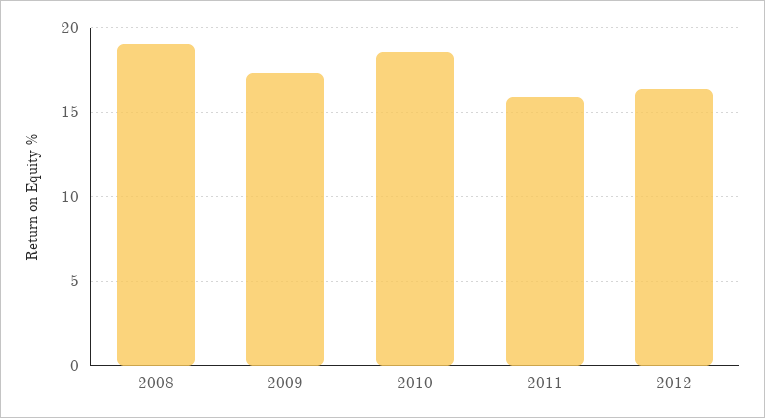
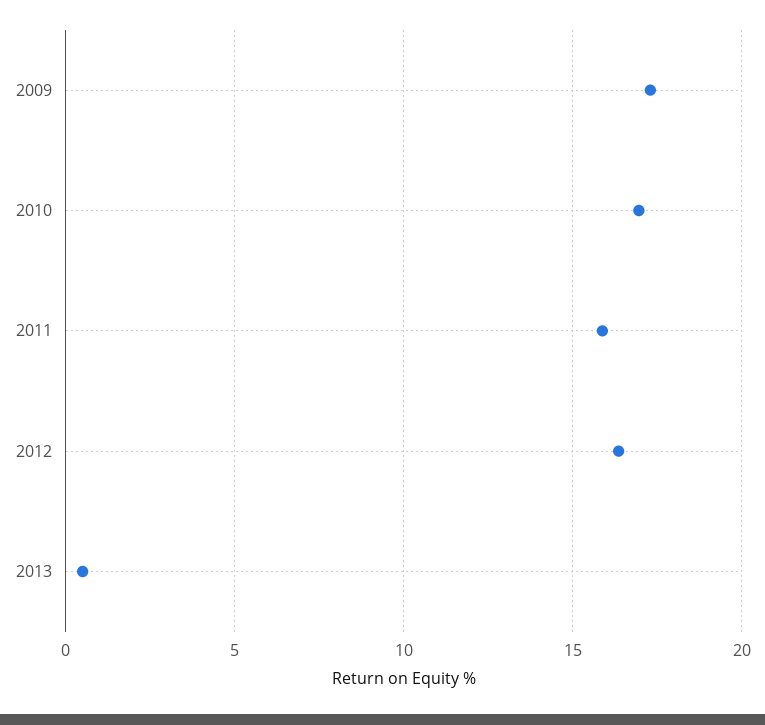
2008: 19 -> none
2010: 18.5 -> 17
2013: none -> 0.5

